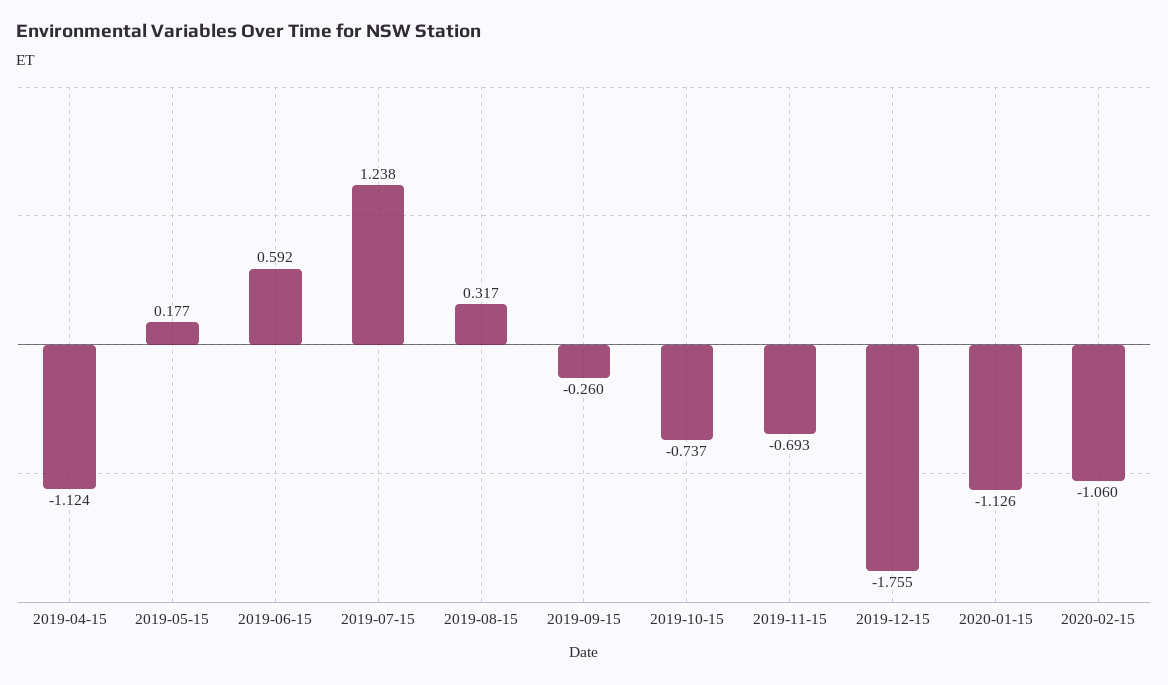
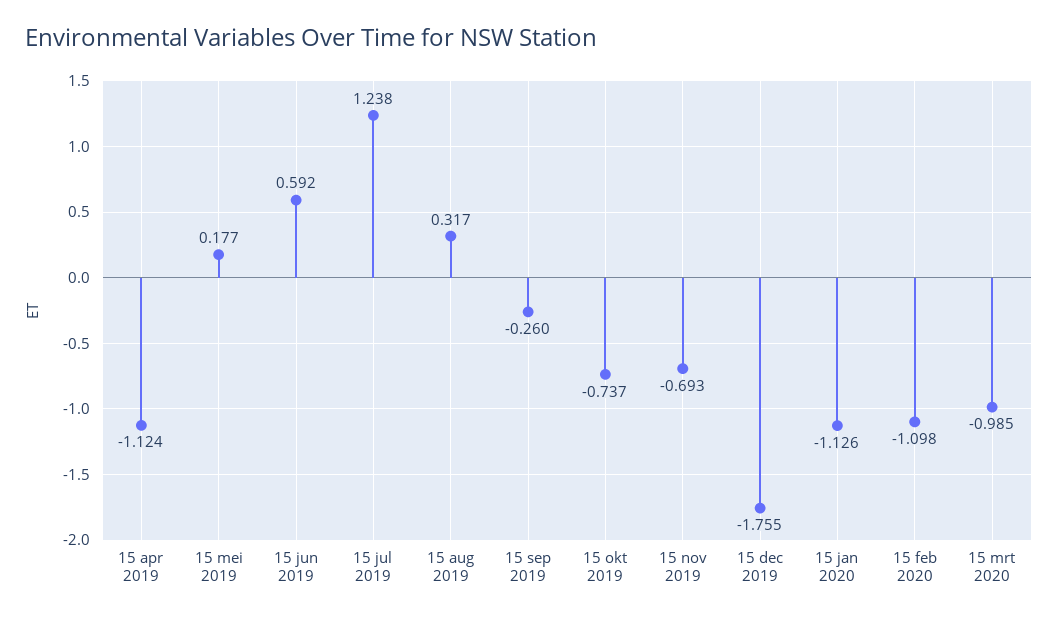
2020-02-15: -1.06 -> -1.098
15 mrt 2020: none -> -0.985

